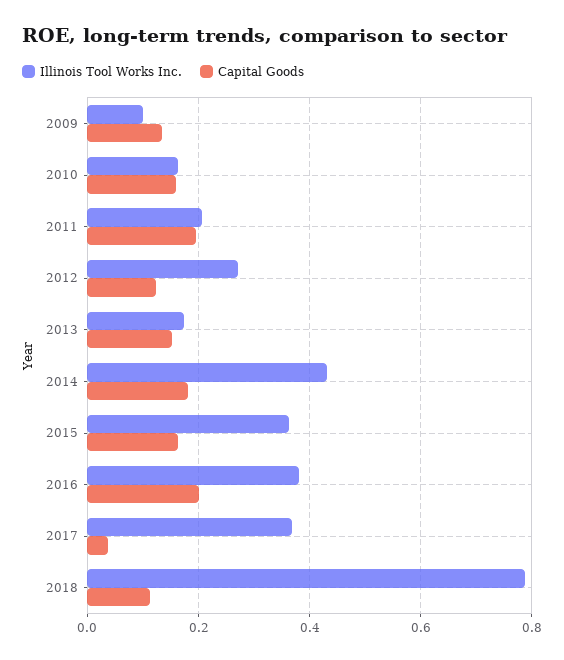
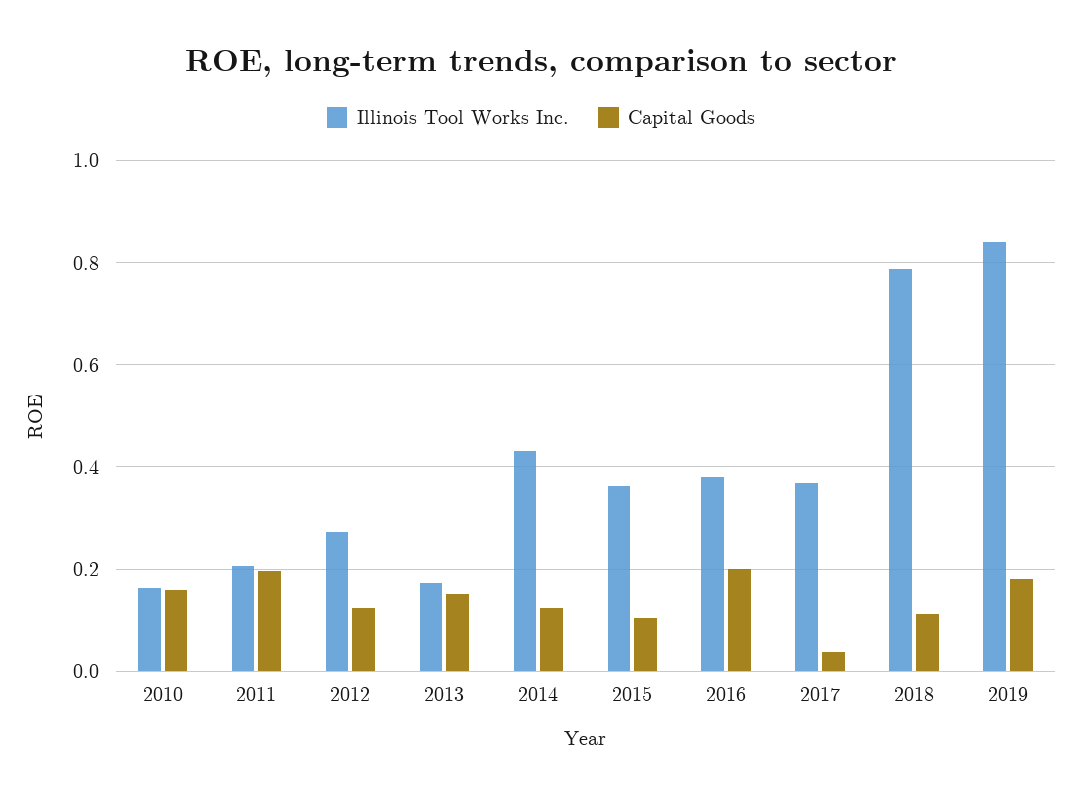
Illinois Tool Works Inc., 2009: 0.1 -> none
Capital Goods, 2009: 0.14 -> none
Capital Goods, 2014: 0.18 -> 0.12
Capital Goods, 2015: 0.16 -> 0.1
Illinois Tool Works Inc., 2019: none -> 0.84
Capital Goods, 2019: none -> 0.18

